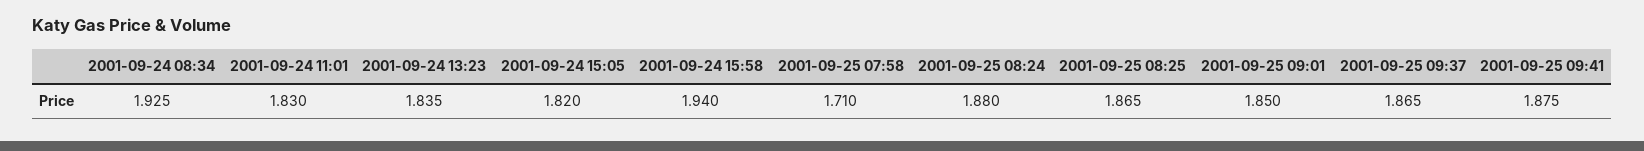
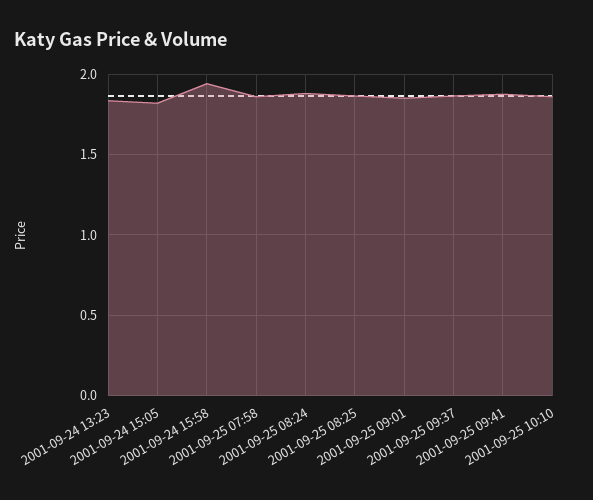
2001-09-24 08:34: 1.925 -> none
2001-09-24 11:01: 1.83 -> none
2001-09-25 07:58: 1.71 -> 1.85
2001-09-25 10:10: none -> 1.85

